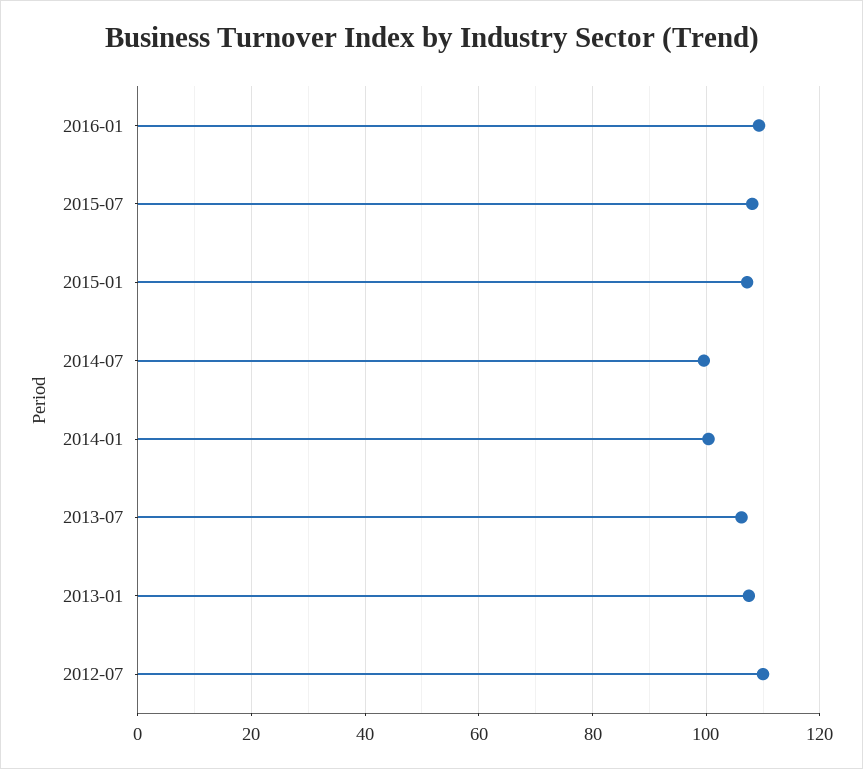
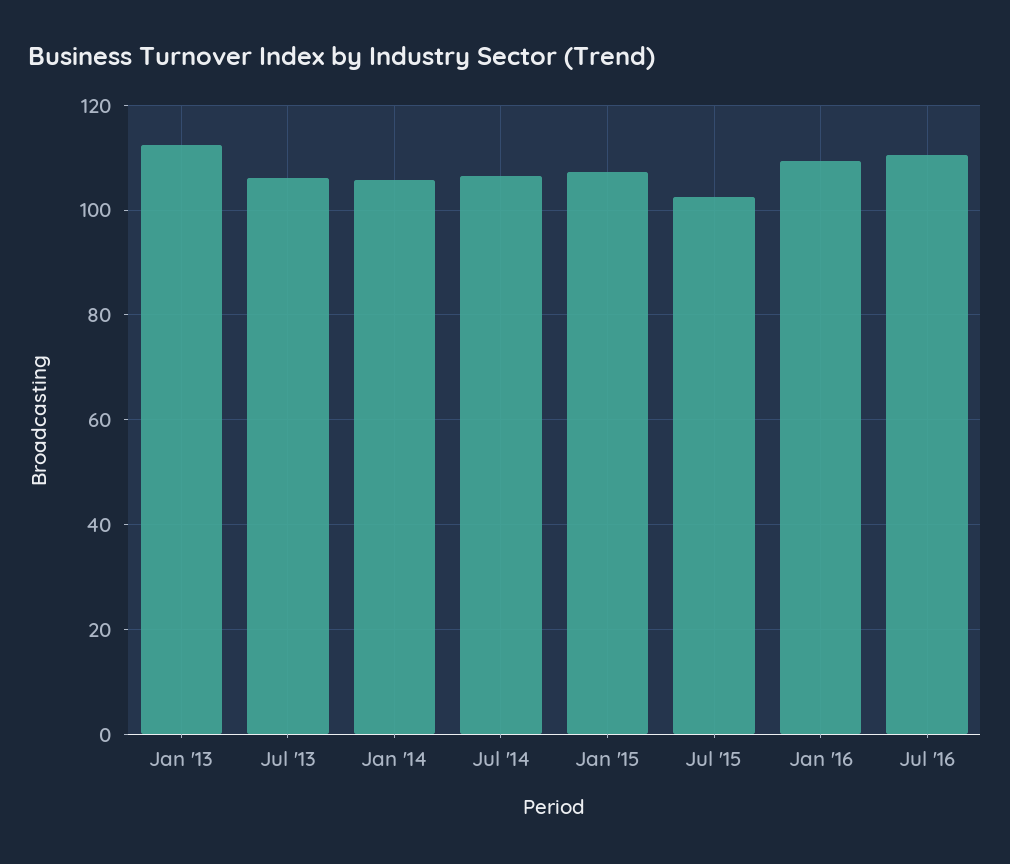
2015-07: 108 -> 102
2014-07: 100 -> 106
2014-01: 100 -> 106
2013-01: 108 -> 112
2012-07: 110 -> none
Jul '16: none -> 110

